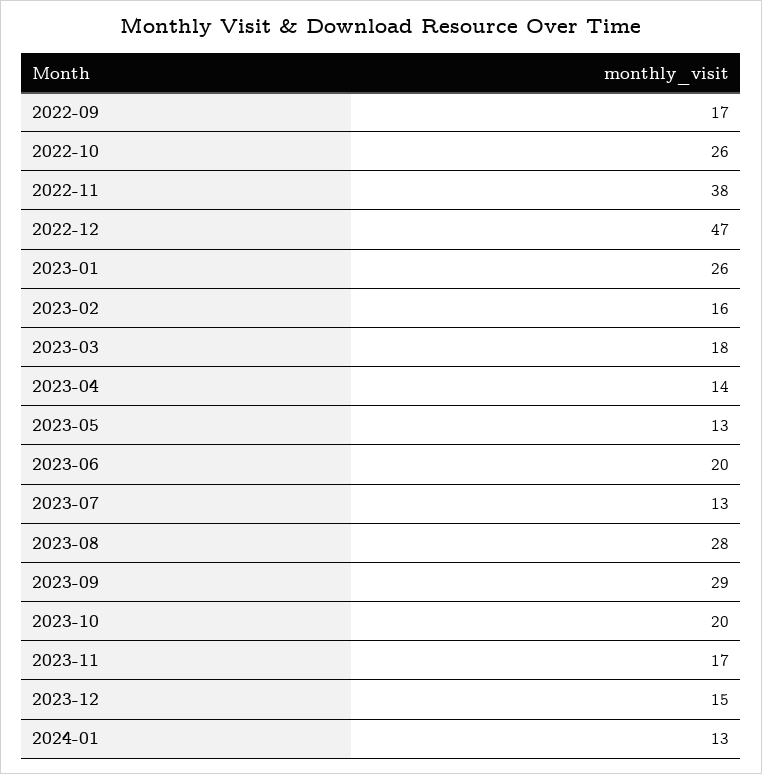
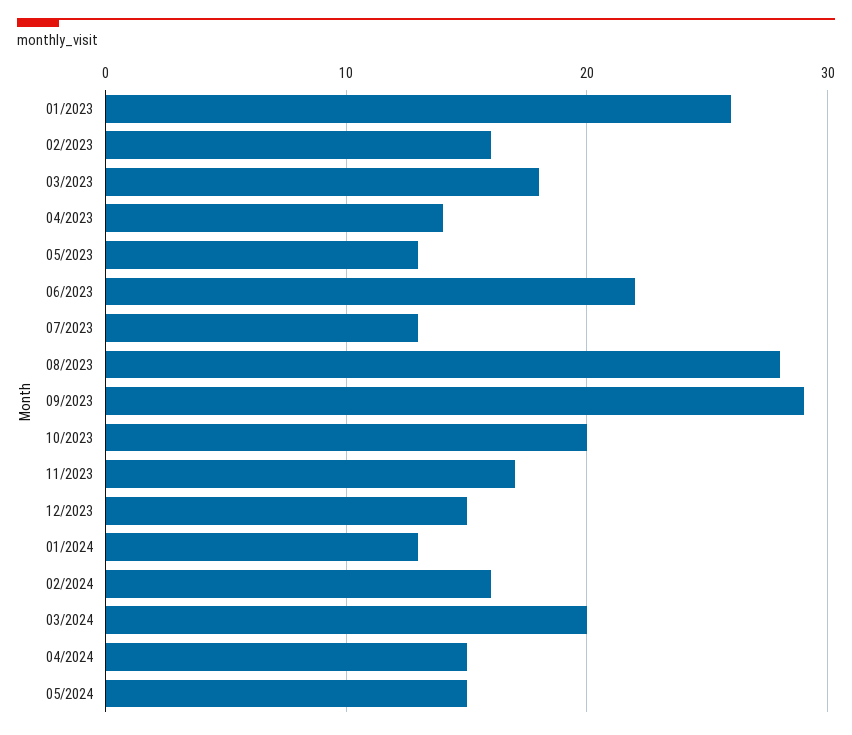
2022-09: 17 -> none
2022-10: 26 -> none
2022-11: 38 -> none
2022-12: 47 -> none
2023-06: 20 -> 22
02/2024: none -> 16
03/2024: none -> 20
04/2024: none -> 15
05/2024: none -> 15

